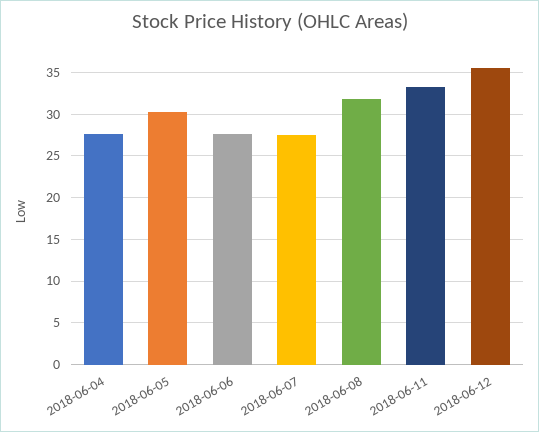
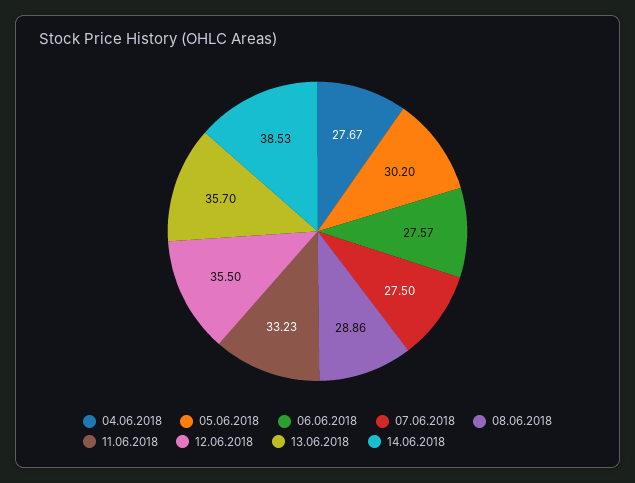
2018-06-08: 32 -> 28.86
13.06.2018: none -> 35.7
14.06.2018: none -> 38.53

